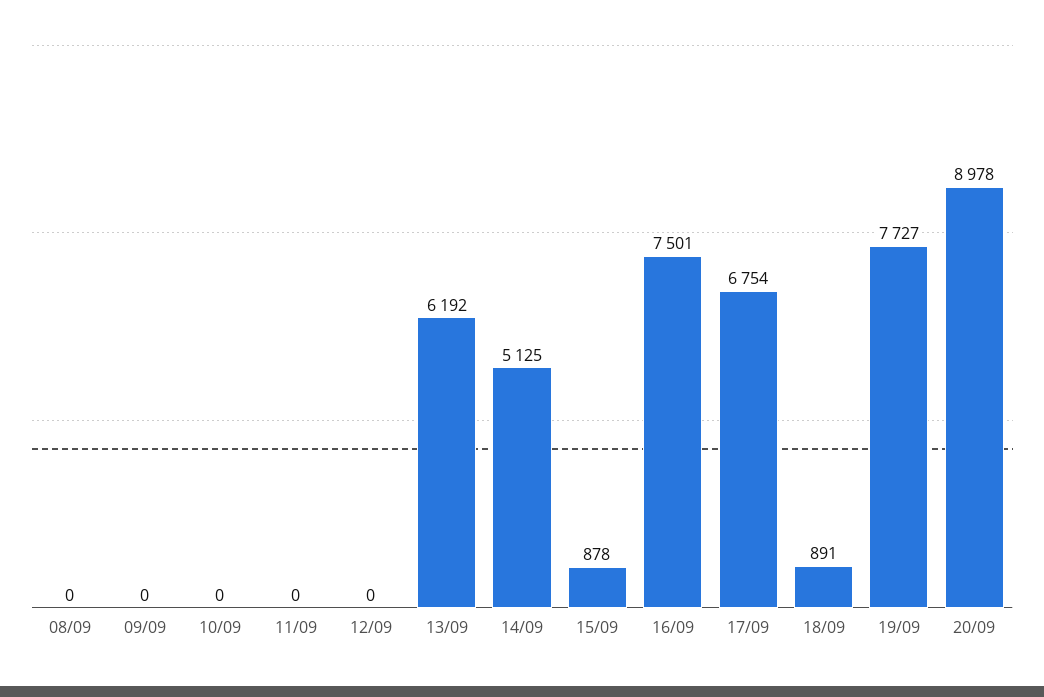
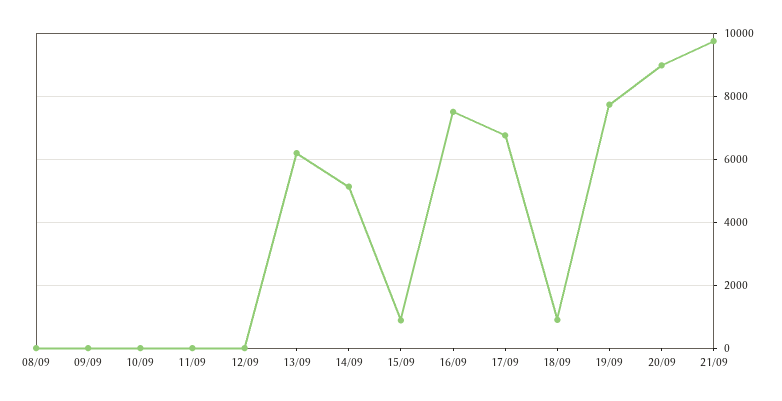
21/09: none -> 9800

